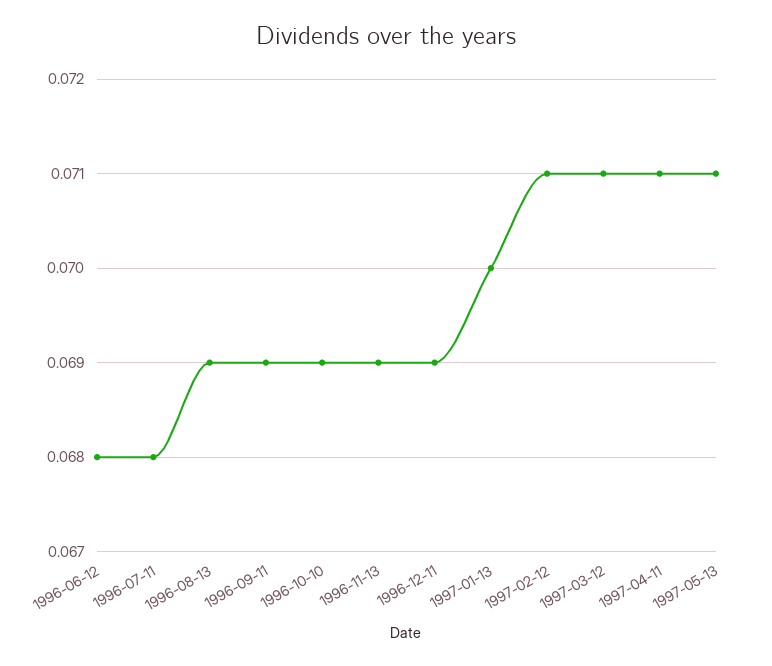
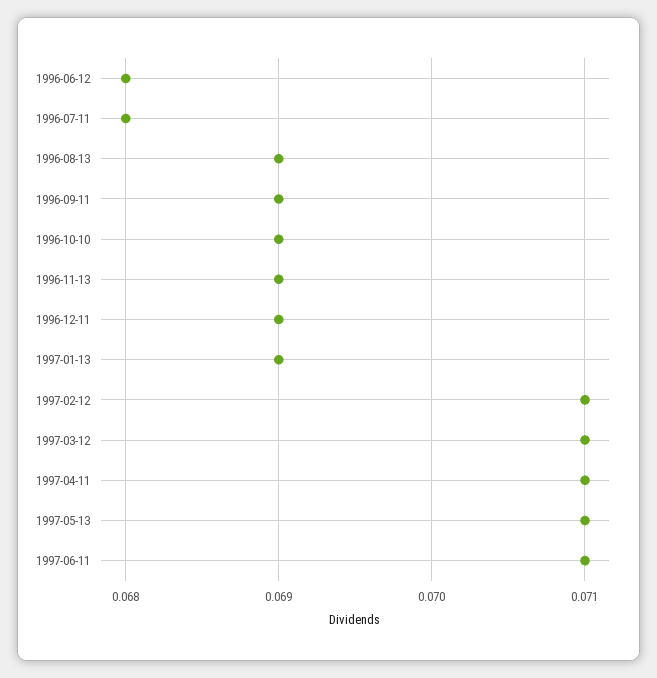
1997-01-13: 0.07 -> 0.069
1997-06-11: none -> 0.071

